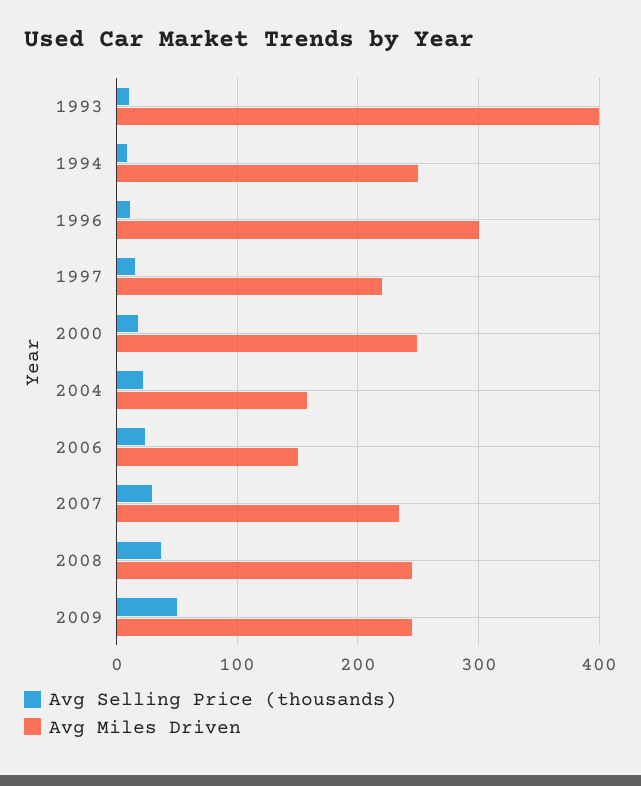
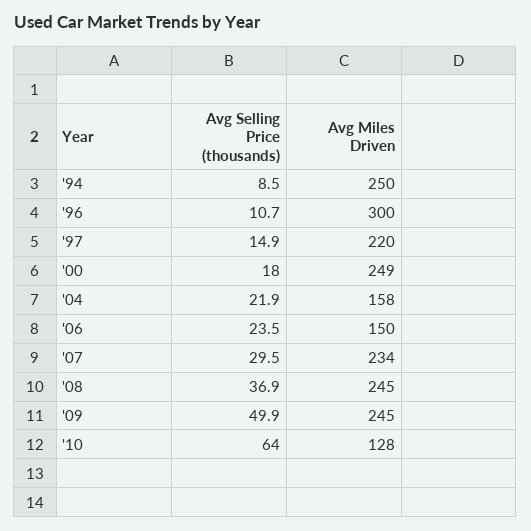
Avg Selling Price (thousands), 1993: 10 -> none
Avg Miles Driven, 1993: 400 -> none
Avg Selling Price (thousands), '10: none -> 64
Avg Miles Driven, '10: none -> 128

